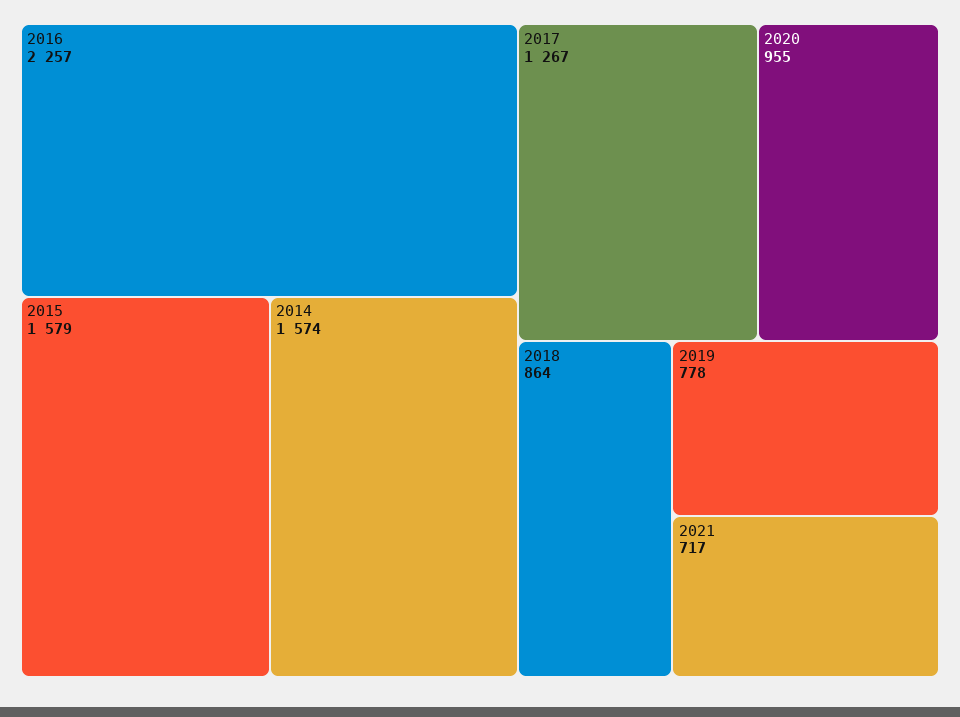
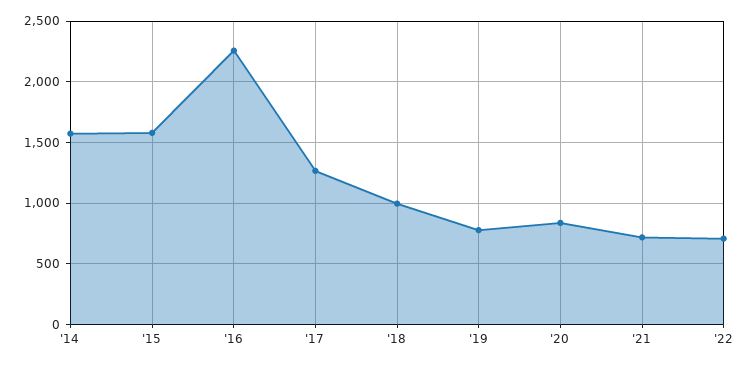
2020: 955 -> 850
2018: 864 -> 1000
'22: none -> 700

